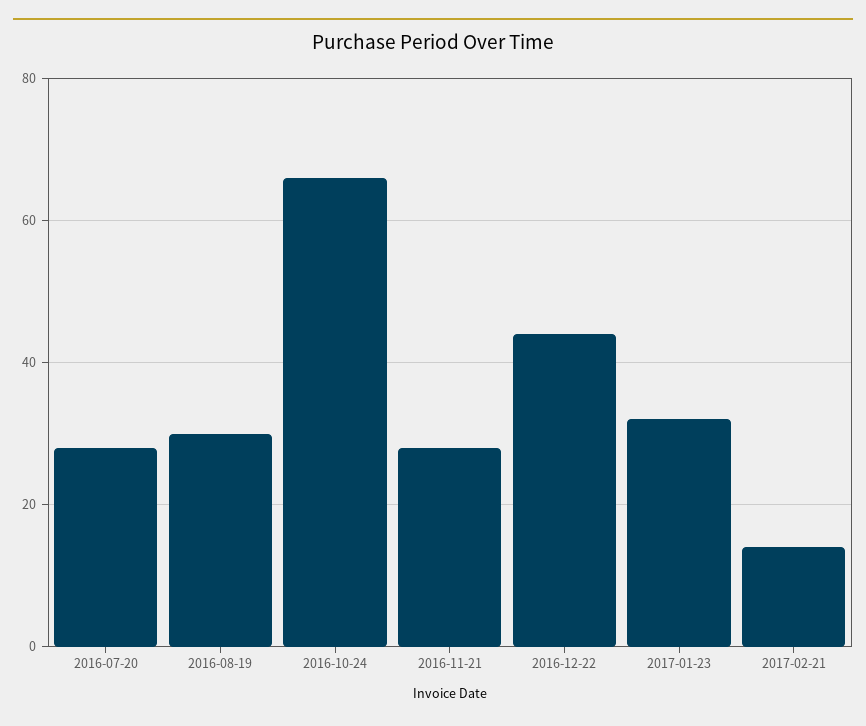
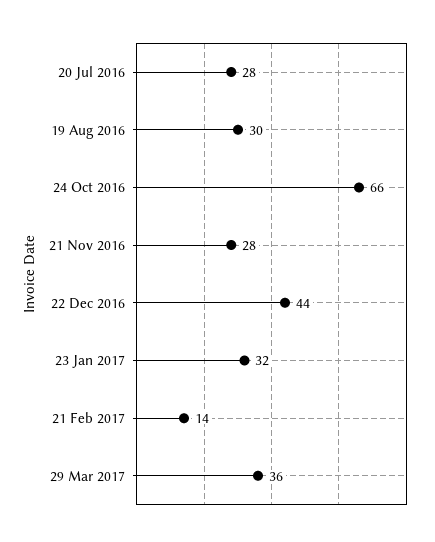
29 Mar 2017: none -> 36

